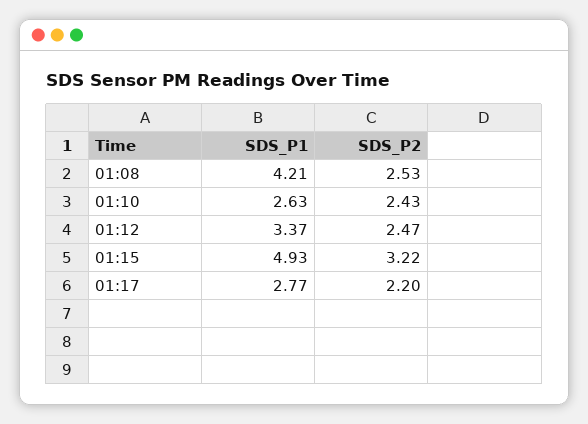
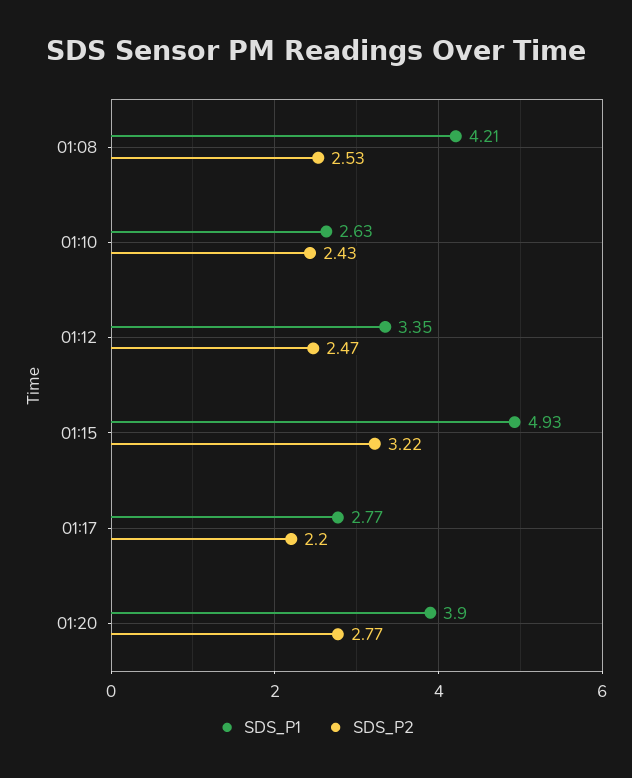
SDS_P1, 01:12: 3.37 -> 3.35
SDS_P1, 01:20: none -> 3.9
SDS_P2, 01:20: none -> 2.77

